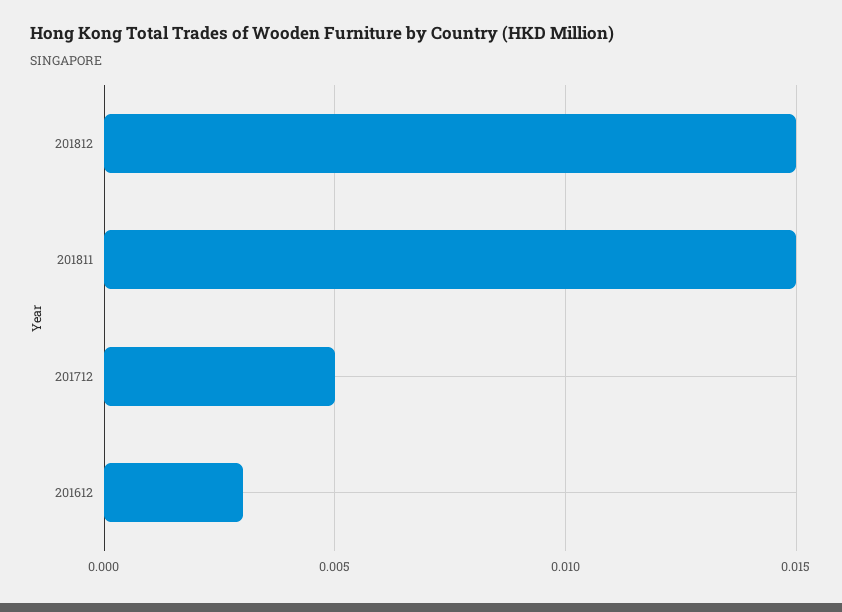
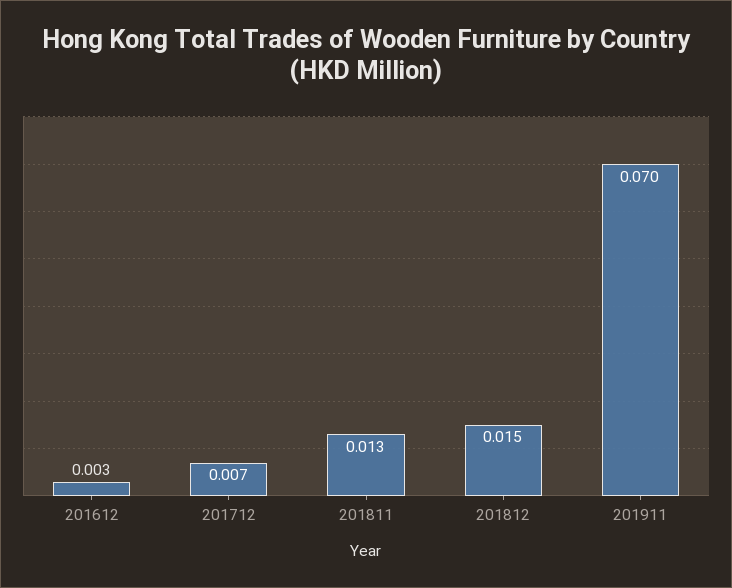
201811: 0.015 -> 0.013
201712: 0.005 -> 0.007
201911: none -> 0.07

